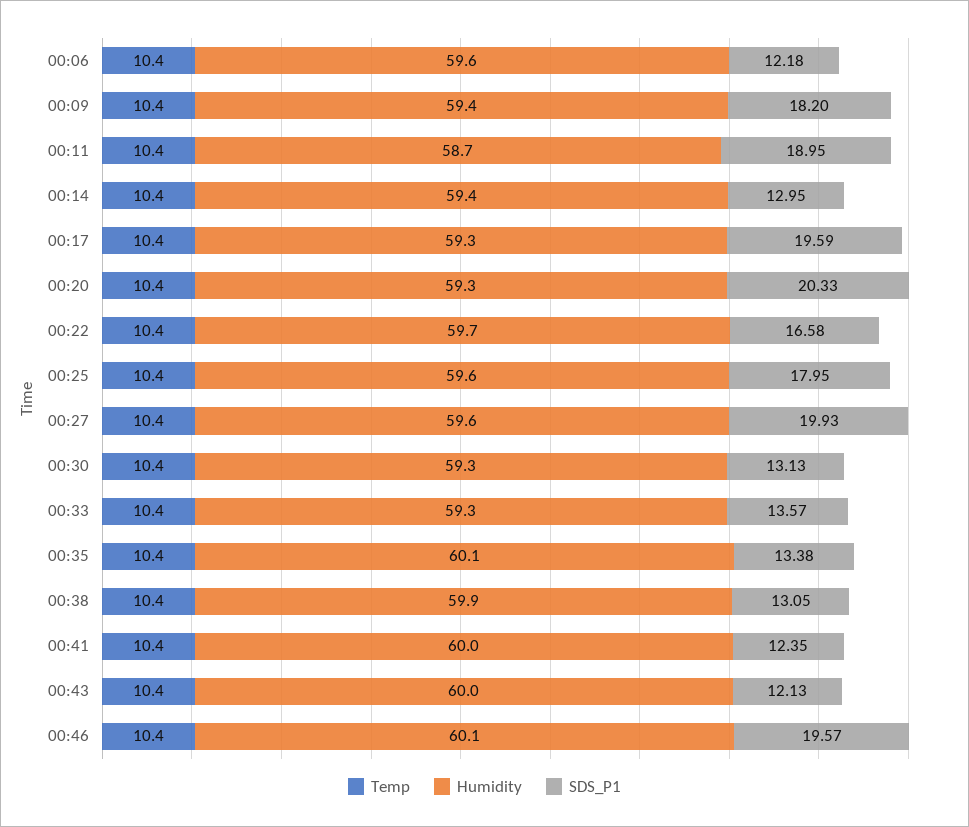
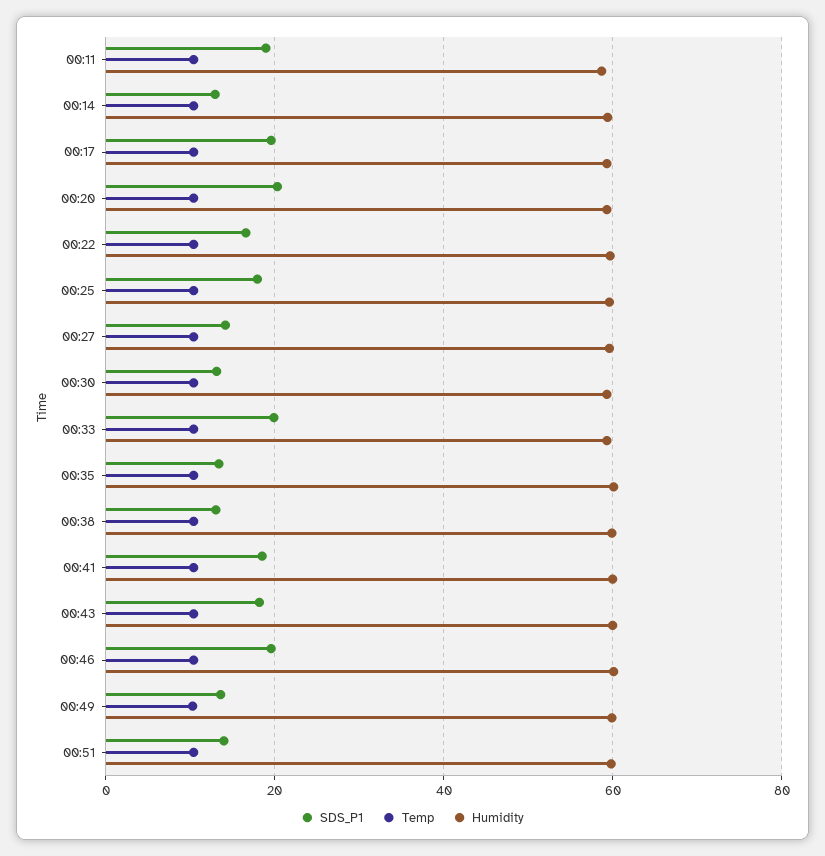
Temp, 00:06: 10.4 -> none
Humidity, 00:06: 59.6 -> none
SDS_P1, 00:06: 12.18 -> none
Temp, 00:09: 10.4 -> none
Humidity, 00:09: 59.4 -> none
SDS_P1, 00:09: 18.2 -> none
SDS_P1, 00:27: 19.93 -> 14
SDS_P1, 00:33: 13.57 -> 20
SDS_P1, 00:41: 12.35 -> 18
SDS_P1, 00:43: 12.13 -> 18
SDS_P1, 00:49: none -> 14
Temp, 00:49: none -> 10
Humidity, 00:49: none -> 60
SDS_P1, 00:51: none -> 14
Temp, 00:51: none -> 10
Humidity, 00:51: none -> 60

